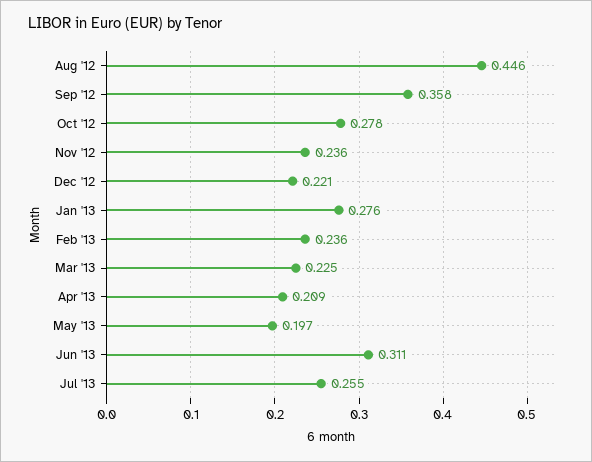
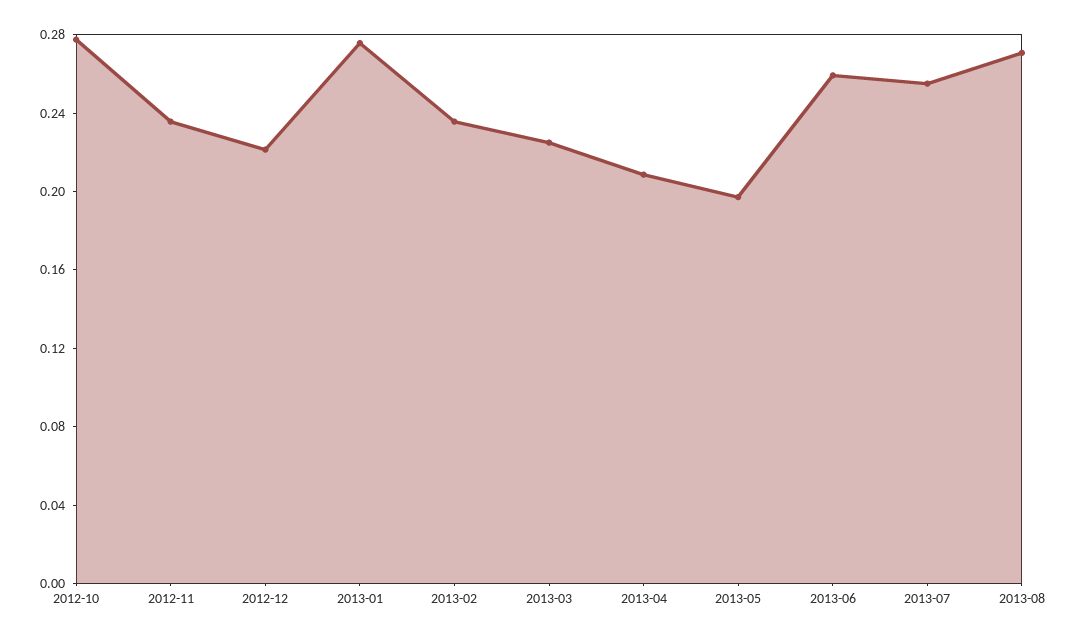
Aug '12: 0.446 -> none
Sep '12: 0.358 -> none
Jun '13: 0.311 -> 0.26
2013-08: none -> 0.27

